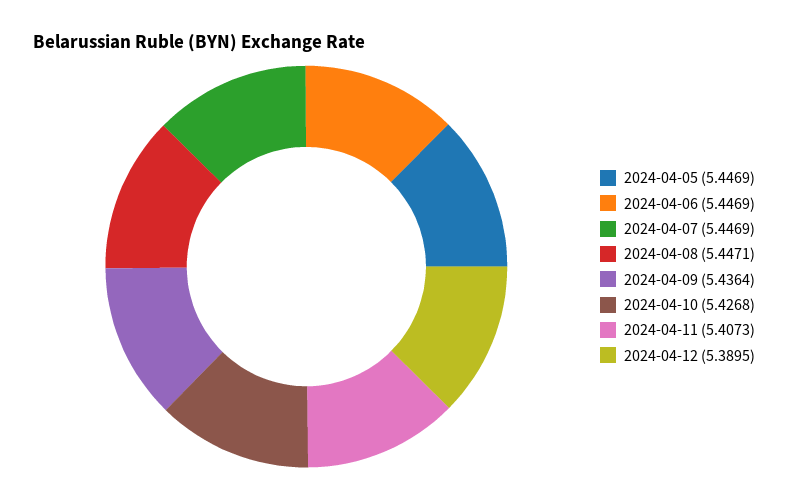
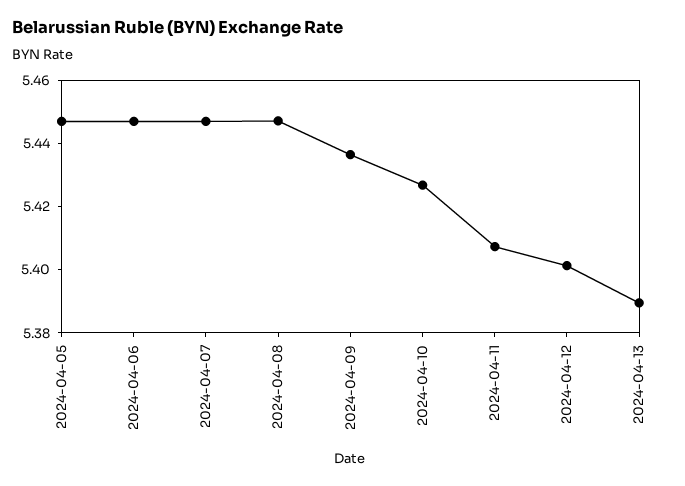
2024-04-12: 5.3895 -> 5.4
2024-04-13: none -> 5.39

